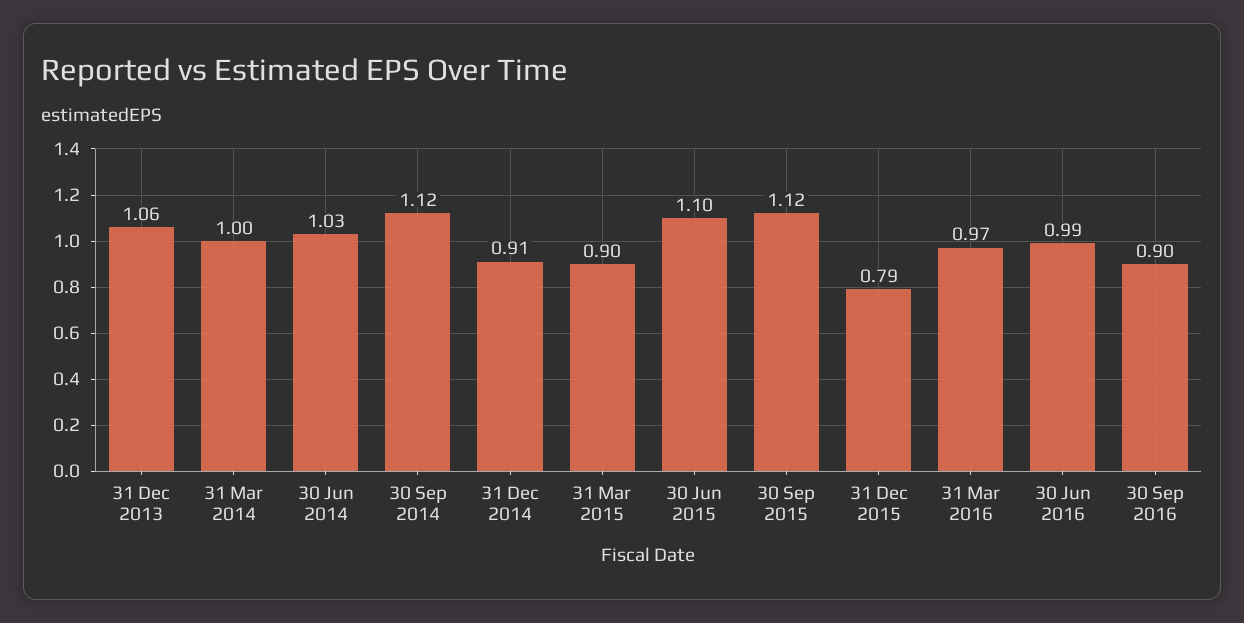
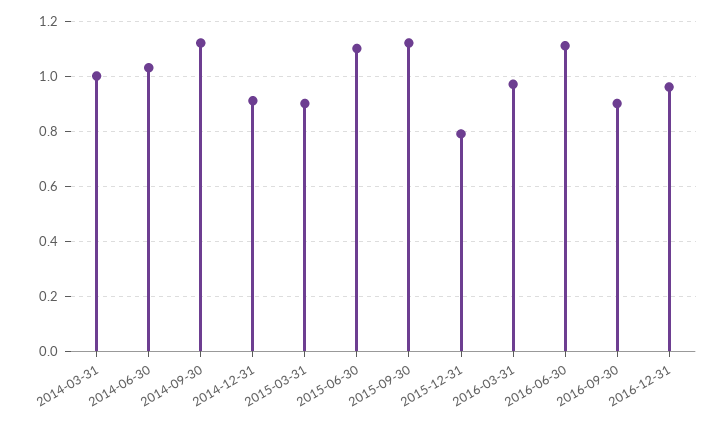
31 Dec 2013: 1.06 -> none
30 Jun 2016: 0.99 -> 1.1
2016-12-31: none -> 0.95

